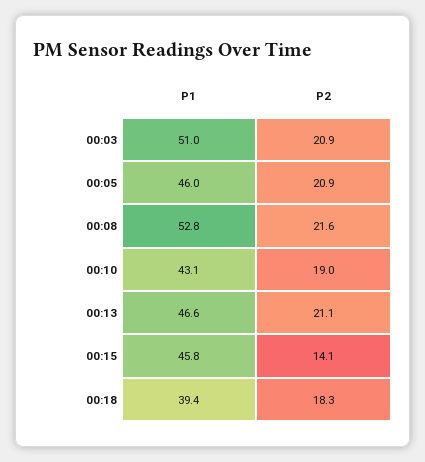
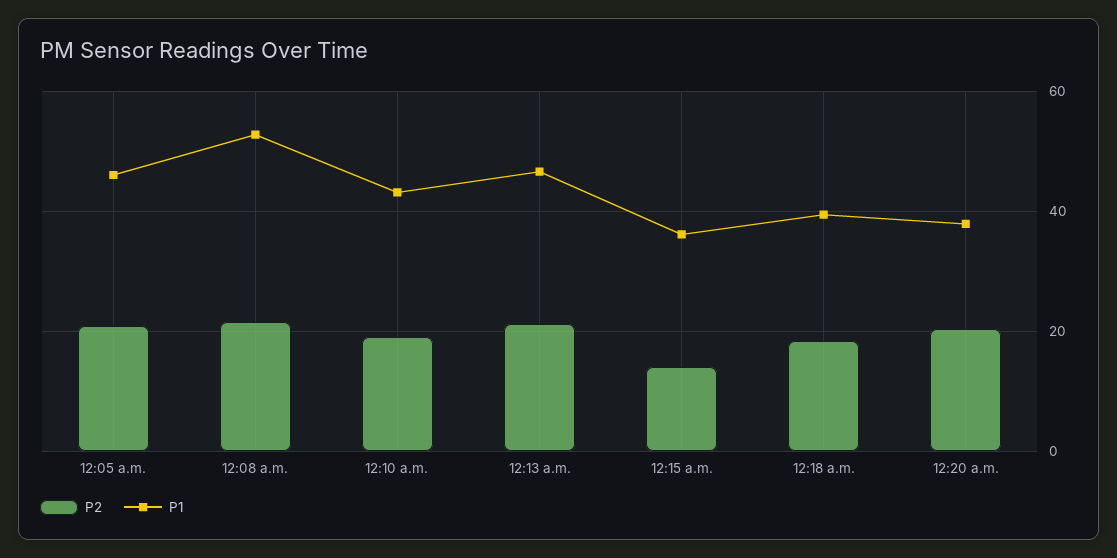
P1, 00:03: 51 -> none
P2, 00:03: 20.9 -> none
P1, 00:15: 45.8 -> 36
P2, 12:20 a.m.: none -> 20
P1, 12:20 a.m.: none -> 38

